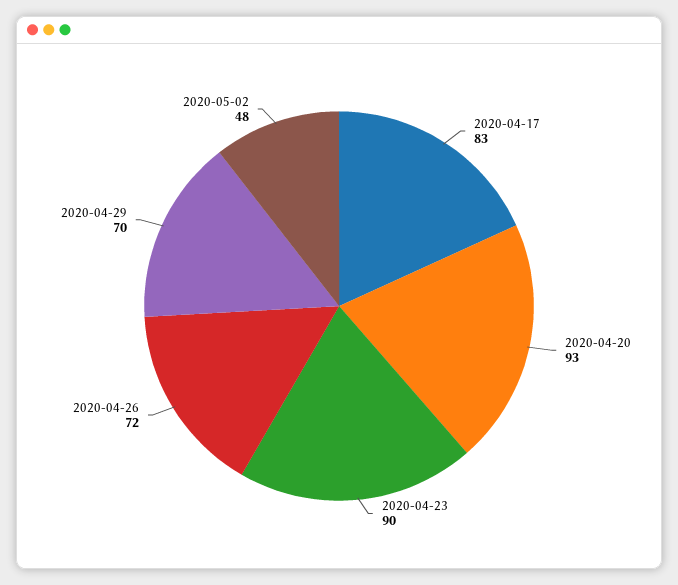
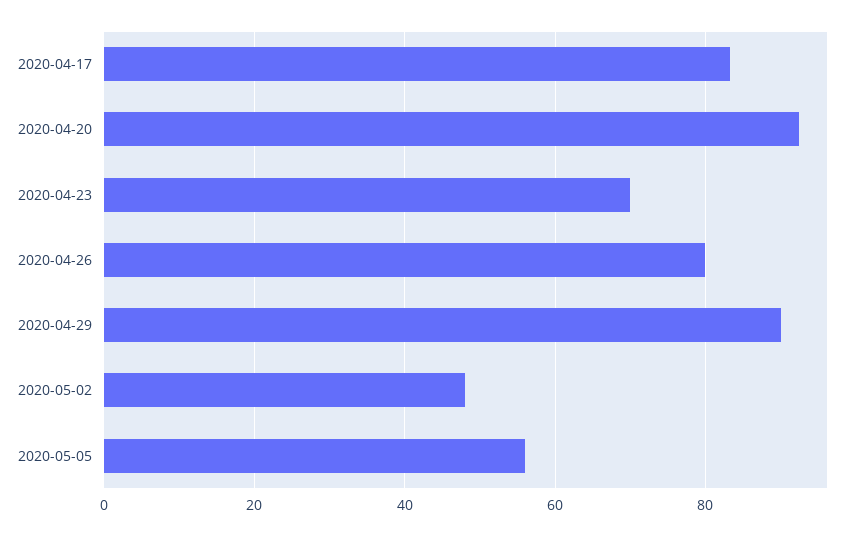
2020-04-23: 90 -> 70
2020-04-26: 72 -> 80
2020-04-29: 70 -> 90
2020-05-05: none -> 56

